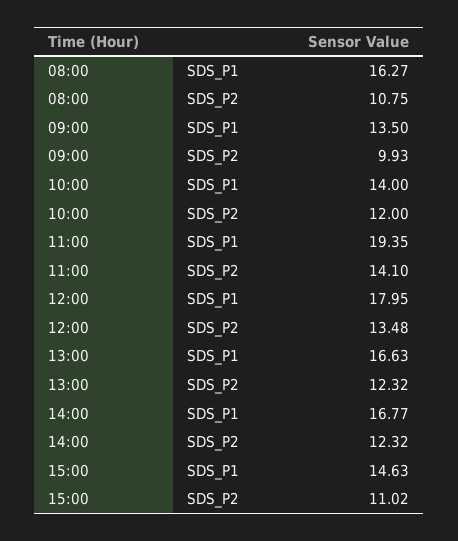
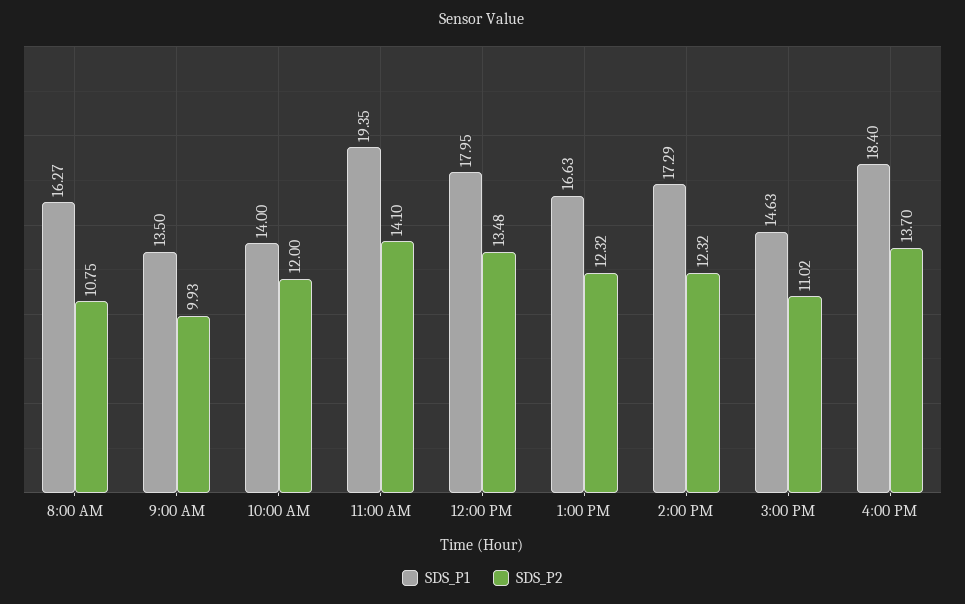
SDS_P1, 14:00: 16.77 -> 17.29
SDS_P1, 4:00 PM: none -> 18.4
SDS_P2, 4:00 PM: none -> 13.7

